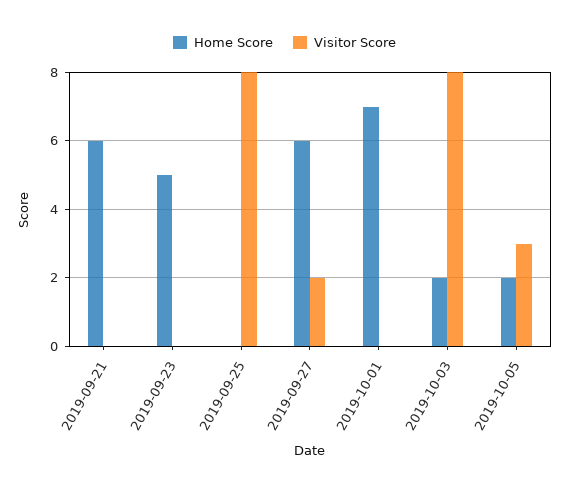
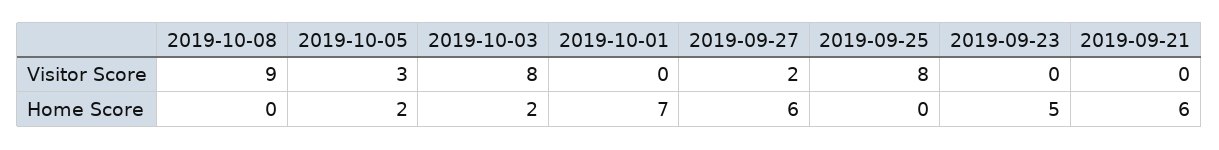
Visitor Score, 2019-10-08: none -> 9
Home Score, 2019-10-08: none -> 0

